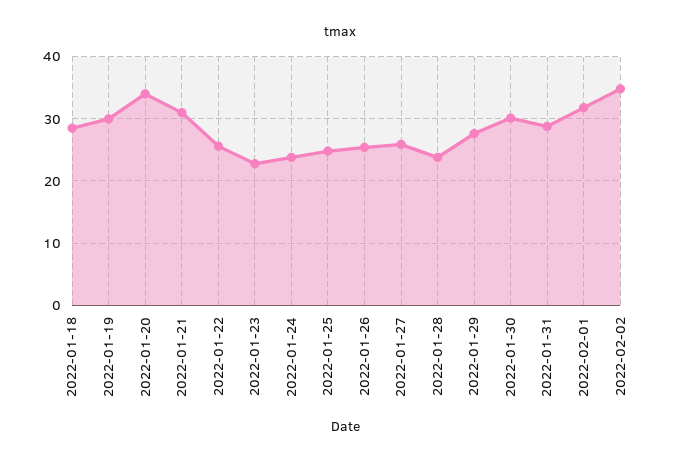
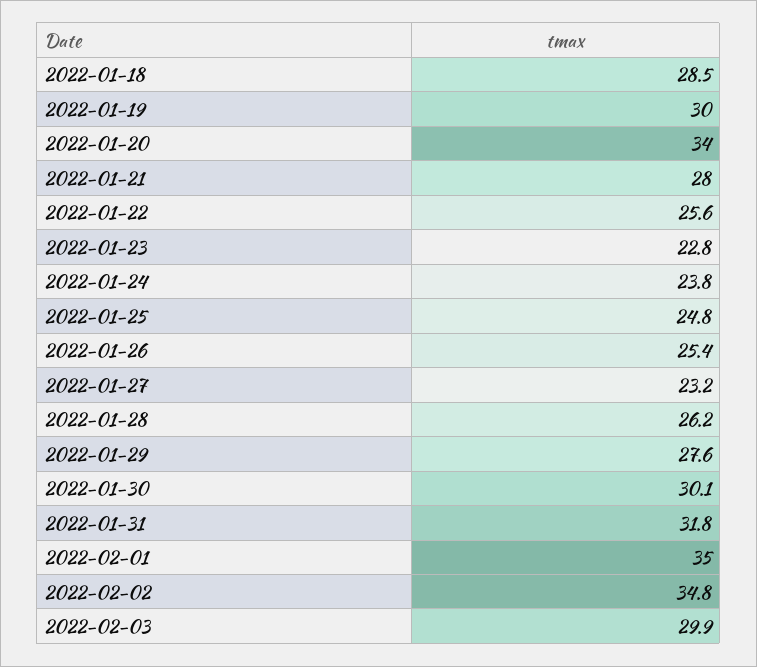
2022-01-21: 31 -> 28
2022-01-27: 26 -> 23.2
2022-01-28: 24 -> 26.2
2022-01-31: 29 -> 31.8
2022-02-01: 32 -> 35
2022-02-03: none -> 29.9

